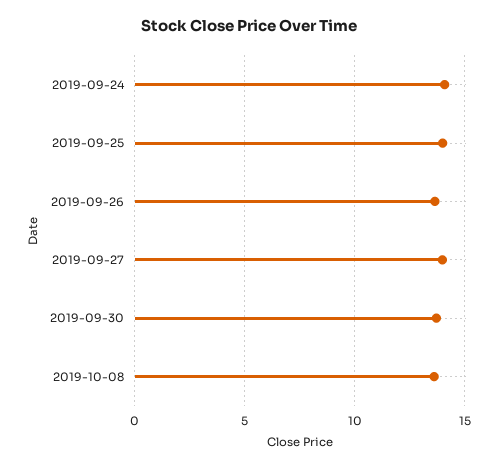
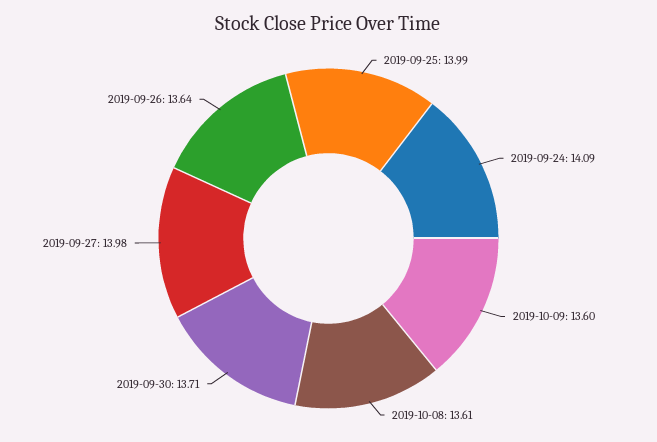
2019-10-09: none -> 13.6

